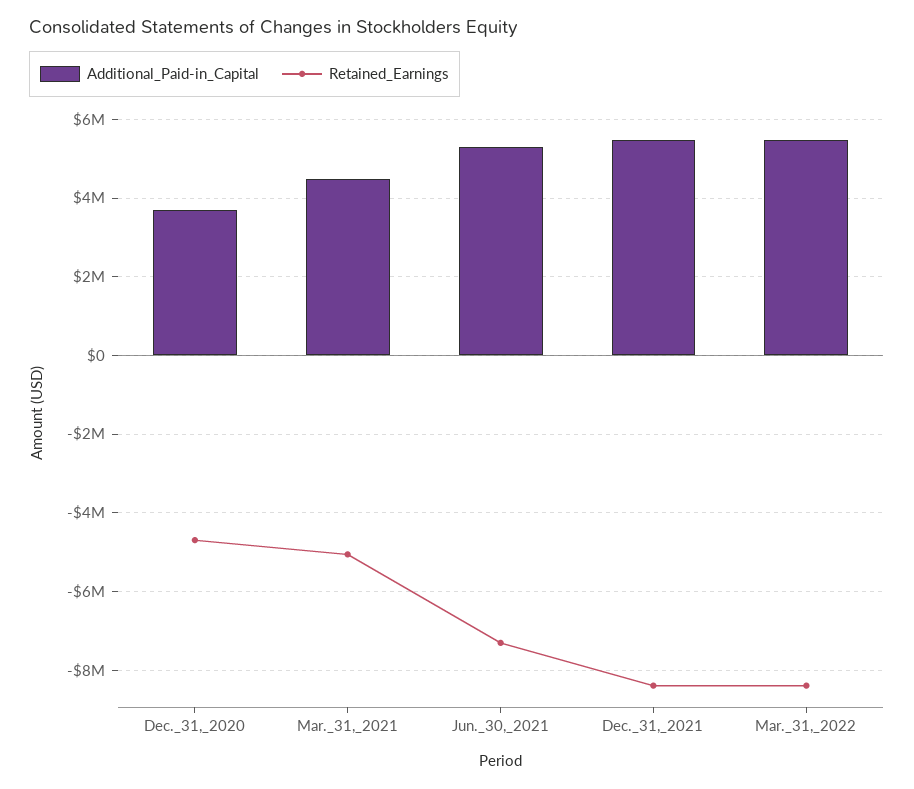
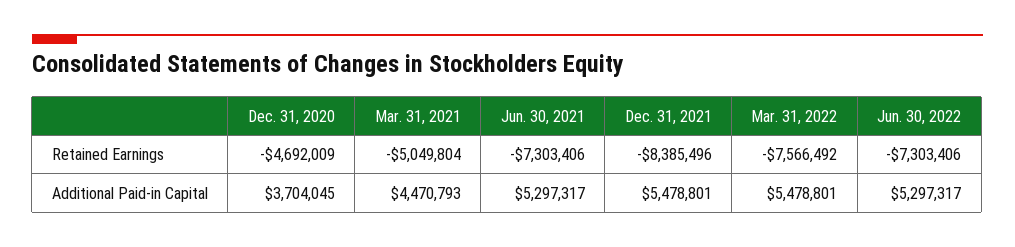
Retained_Earnings, Mar._31,_2022: -8400000 -> -7566492
Retained_Earnings, Jun. 30, 2022: none -> -7303406
Additional_Paid-in_Capital, Jun. 30, 2022: none -> 5297317

